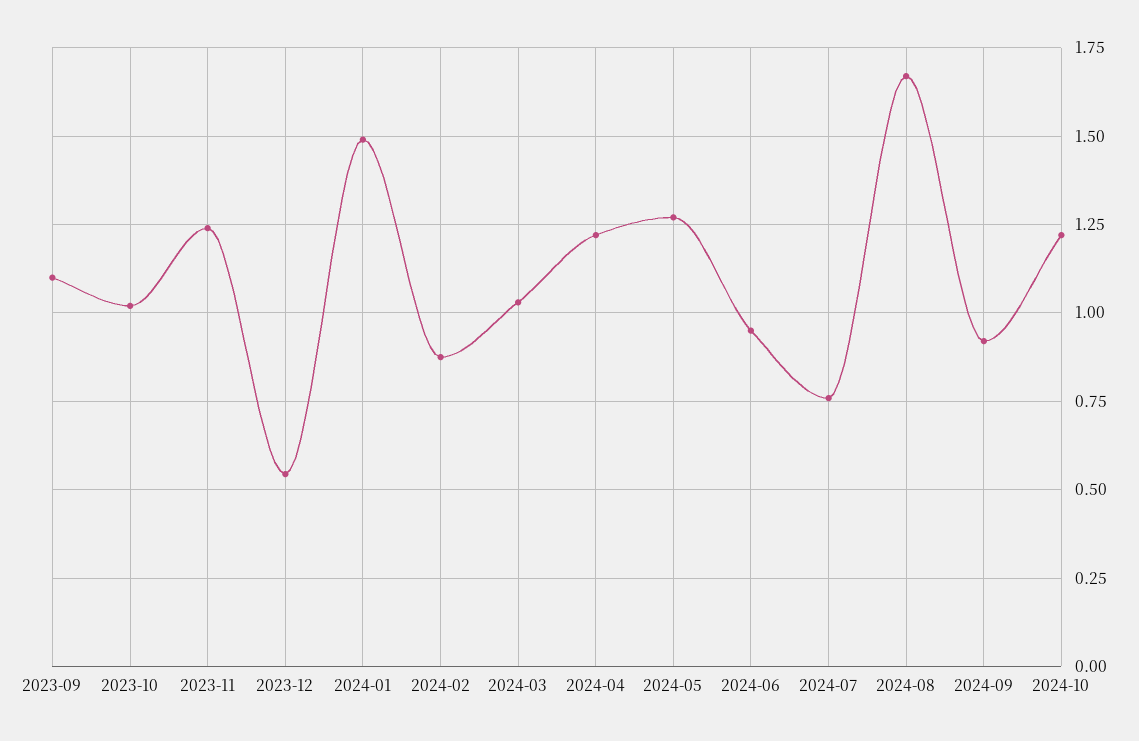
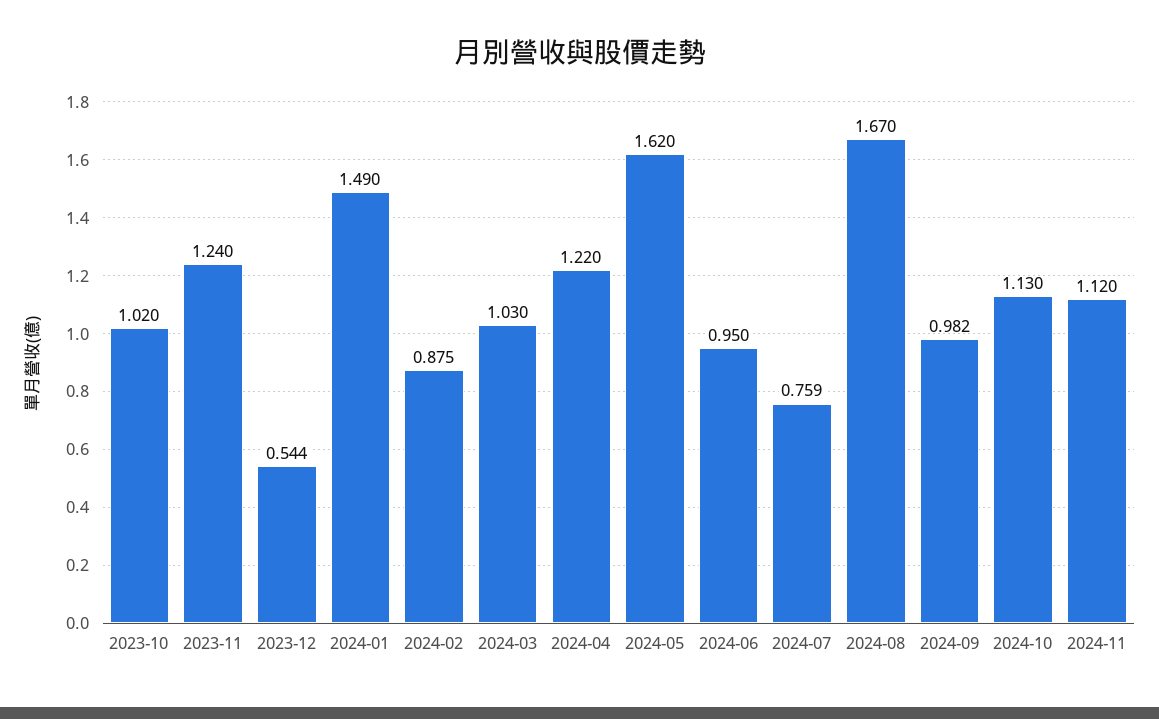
2023-09: 1.1 -> none
2024-05: 1.275 -> 1.62
2024-09: 0.925 -> 0.982
2024-10: 1.225 -> 1.13
2024-11: none -> 1.12

